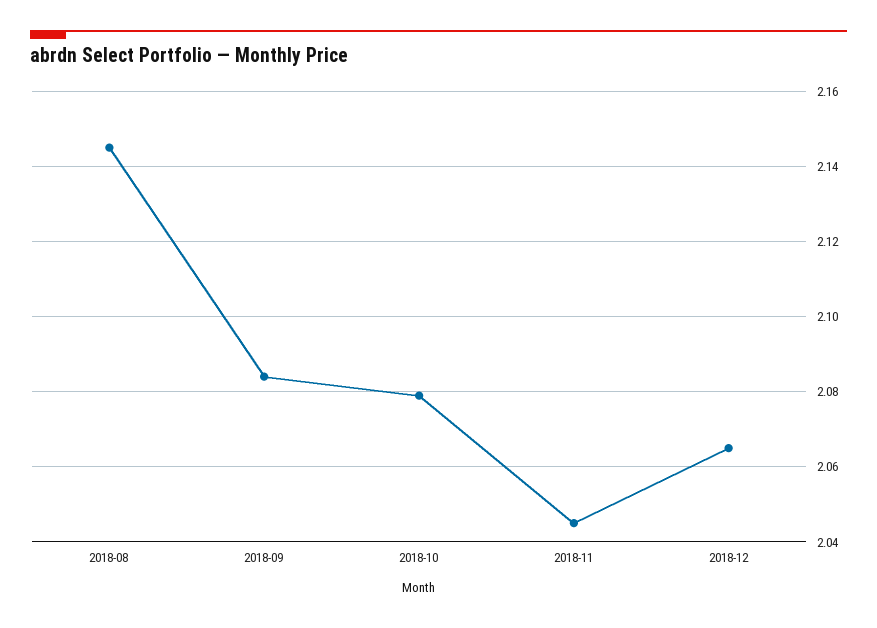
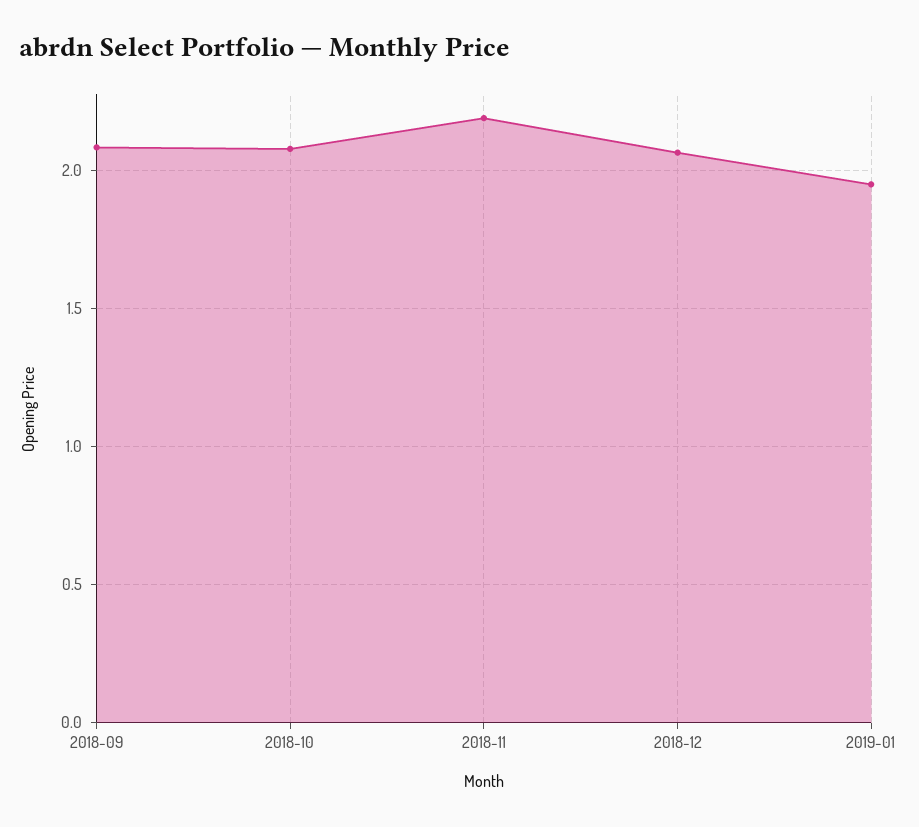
2018-08: 2.145 -> none
2018-11: 2.045 -> 2.2
2019-01: none -> 1.95

